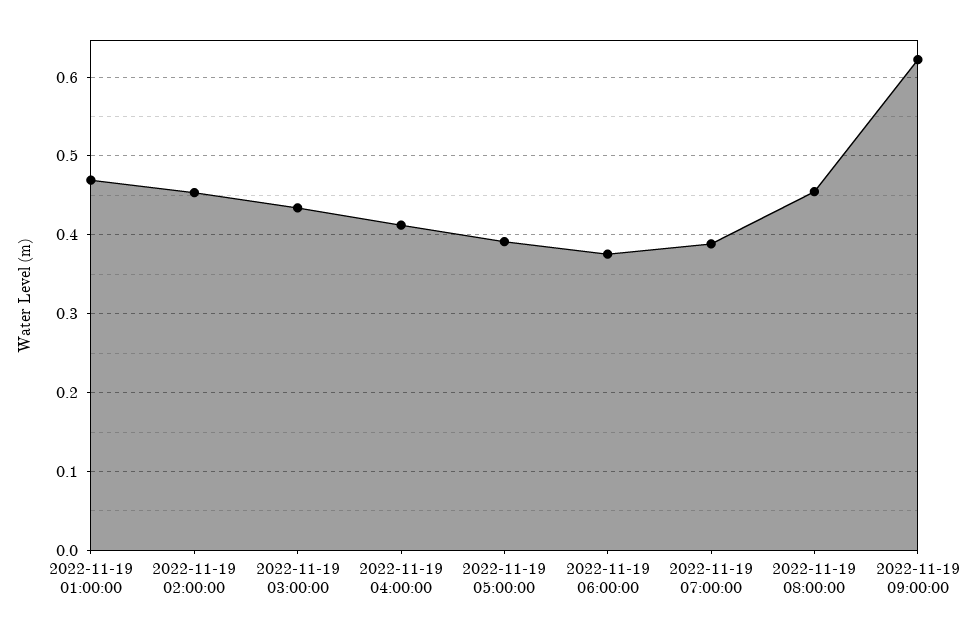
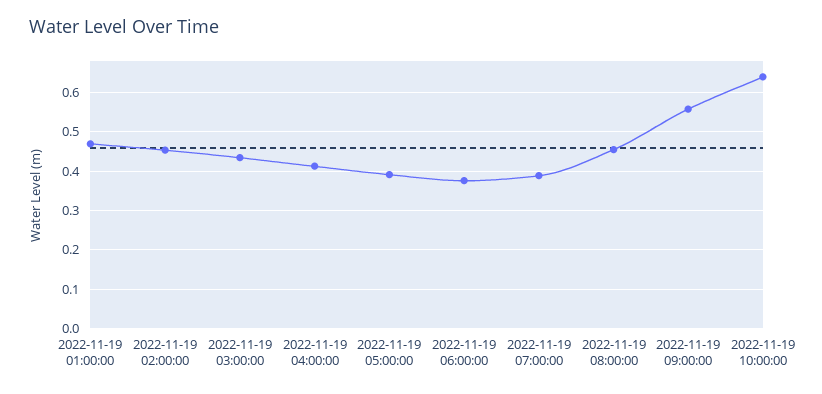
2022-11-19 09:00:00: 0.62 -> 0.56
2022-11-19 10:00:00: none -> 0.64

